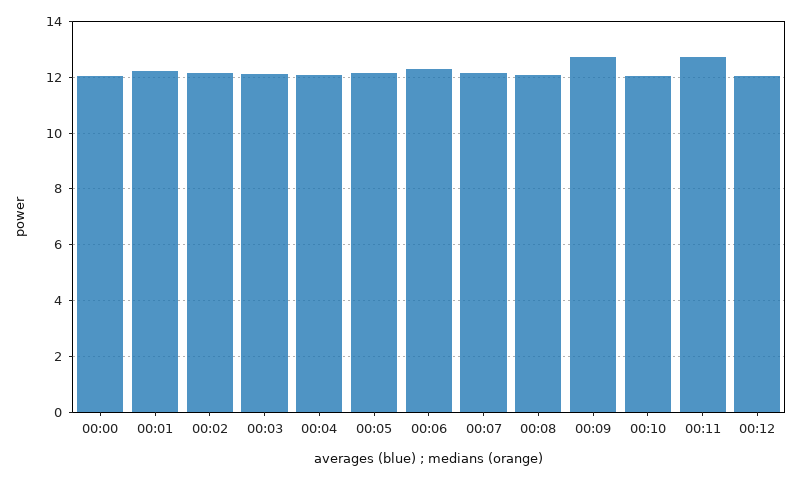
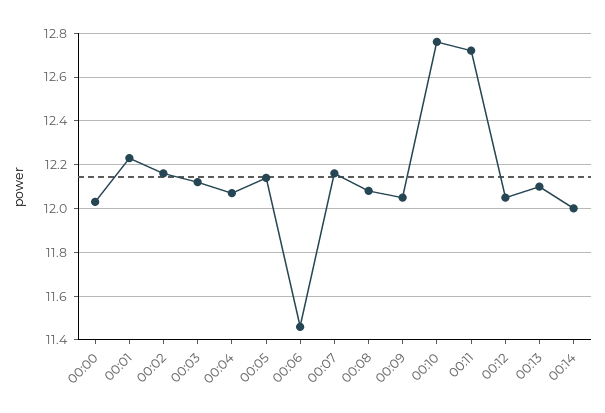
00:06: 12.25 -> 11.45
00:09: 12.75 -> 12.05
00:10: 12 -> 12.75
00:13: none -> 12.1
00:14: none -> 12

